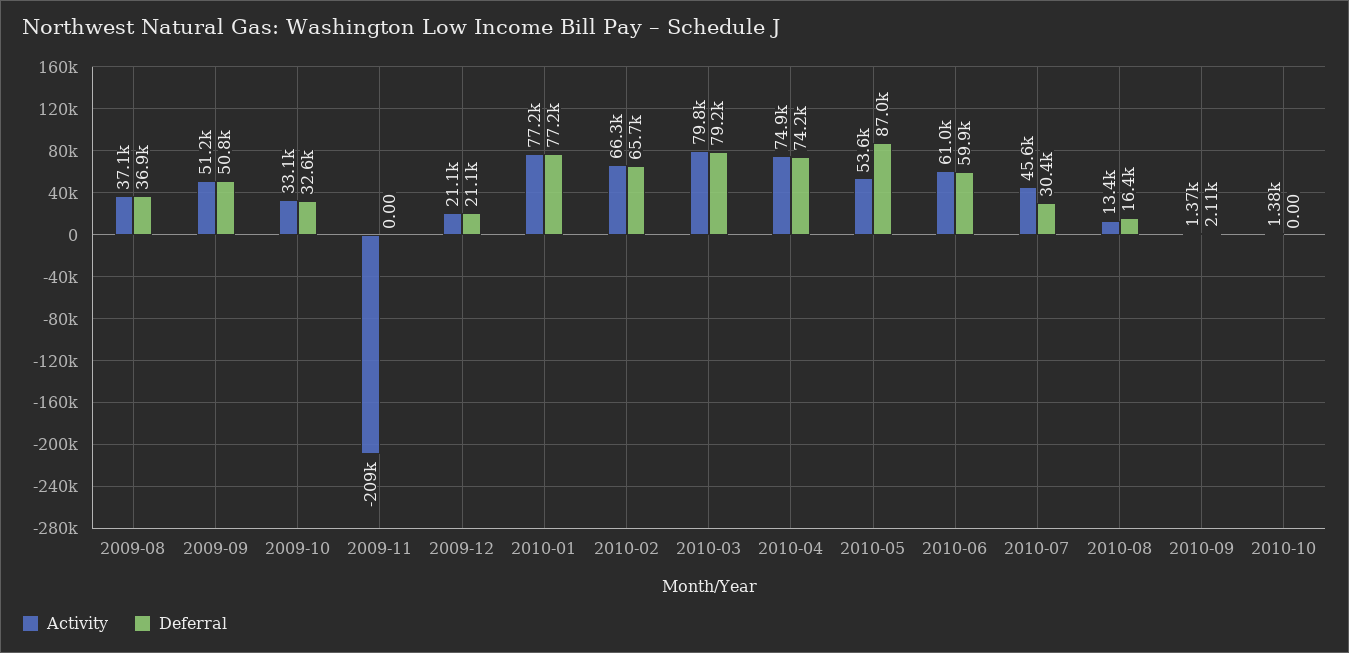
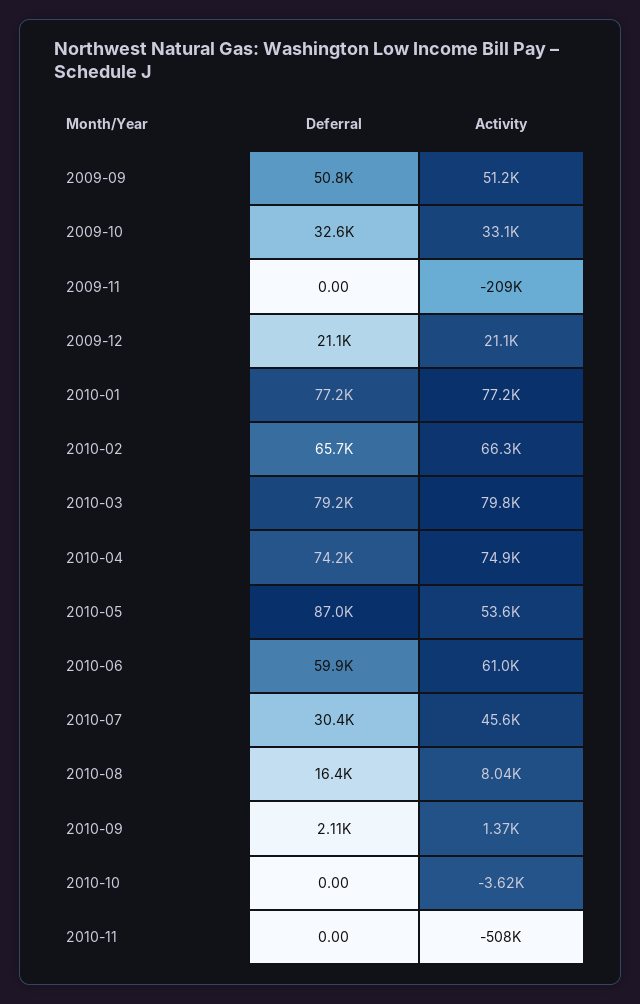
Activity, 2009-08: 37100 -> none
Deferral, 2009-08: 36900 -> none
Activity, 2010-08: 13400 -> 8040
Activity, 2010-10: 1380 -> -3620
Deferral, 2010-11: none -> 0
Activity, 2010-11: none -> -508000

